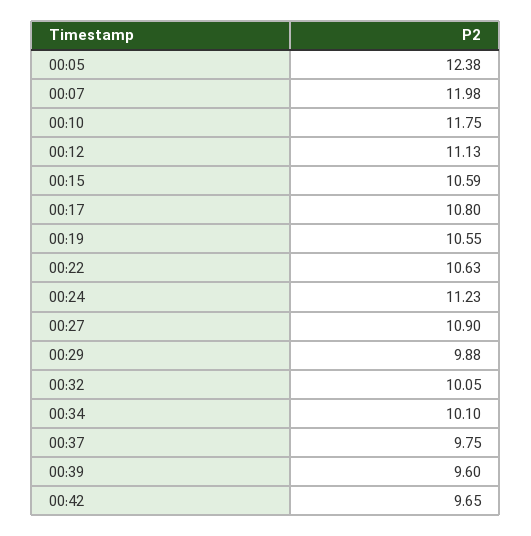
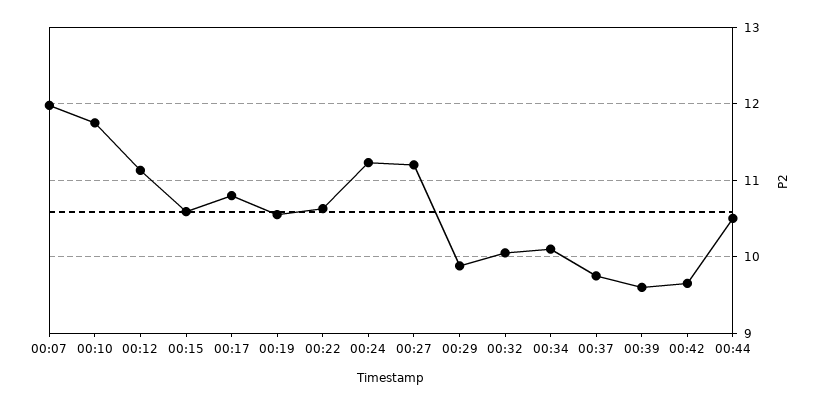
00:05: 12.38 -> none
00:27: 10.9 -> 11.2
00:44: none -> 10.5

